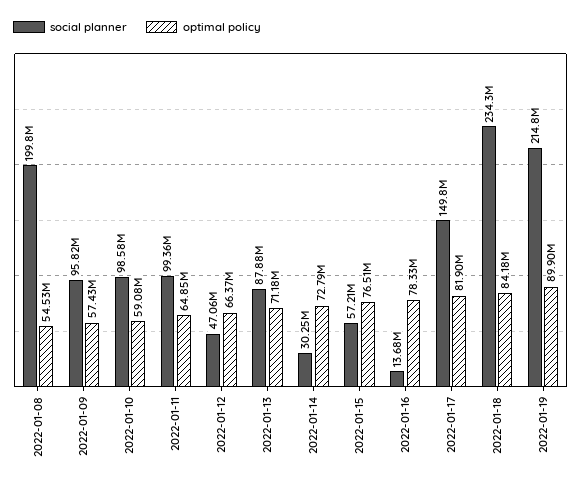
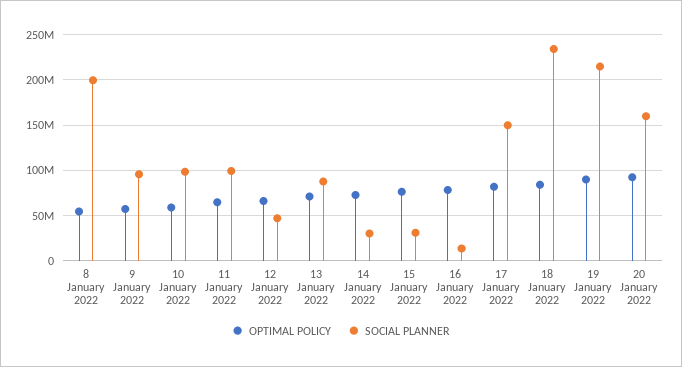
social planner, 2022-01-15: 57210000 -> 30000000
optimal policy, 20 January 2022: none -> 90000000
social planner, 20 January 2022: none -> 160000000

